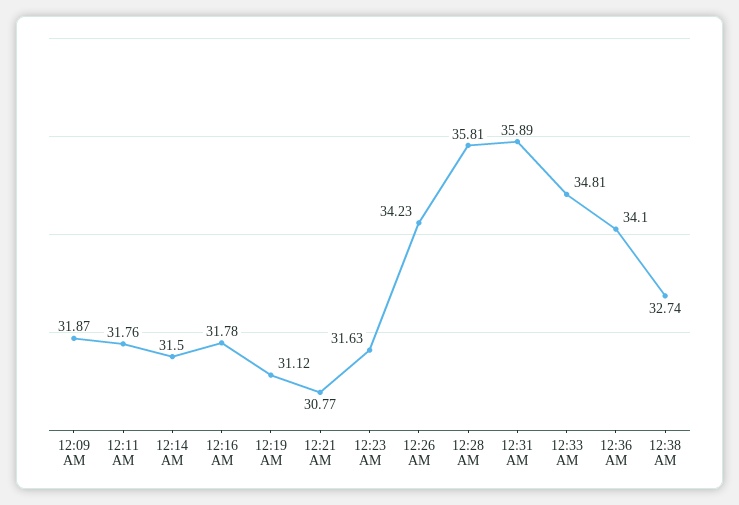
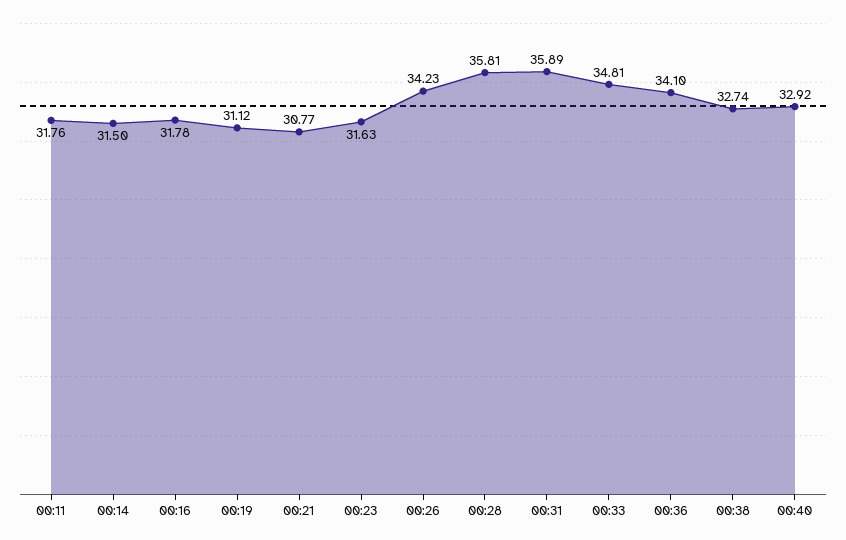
12:09 AM: 31.87 -> none
00:40: none -> 32.92

